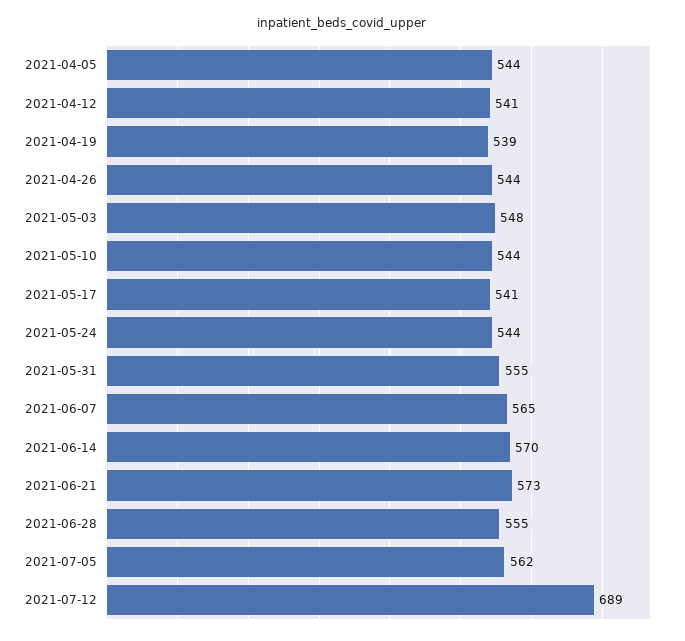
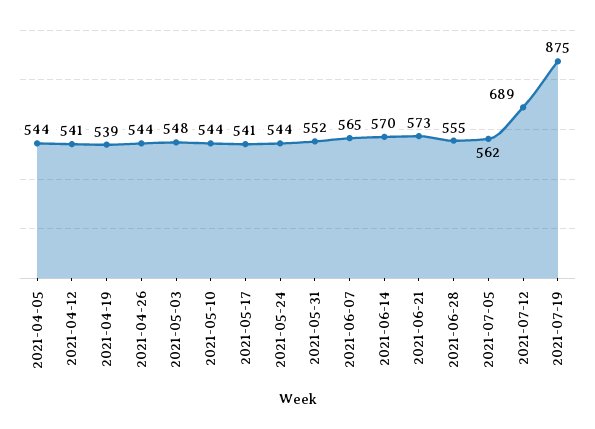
2021-05-31: 555 -> 552
2021-07-19: none -> 875

